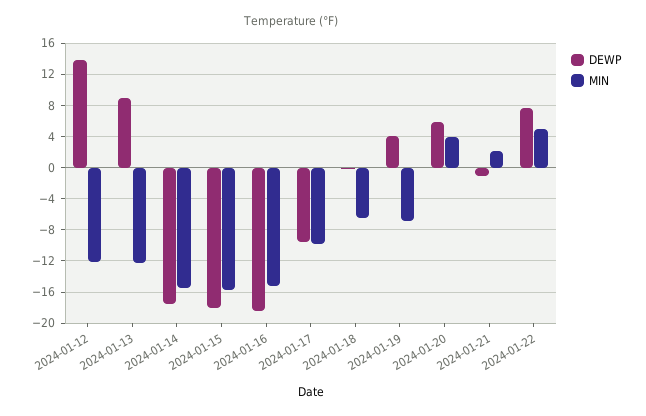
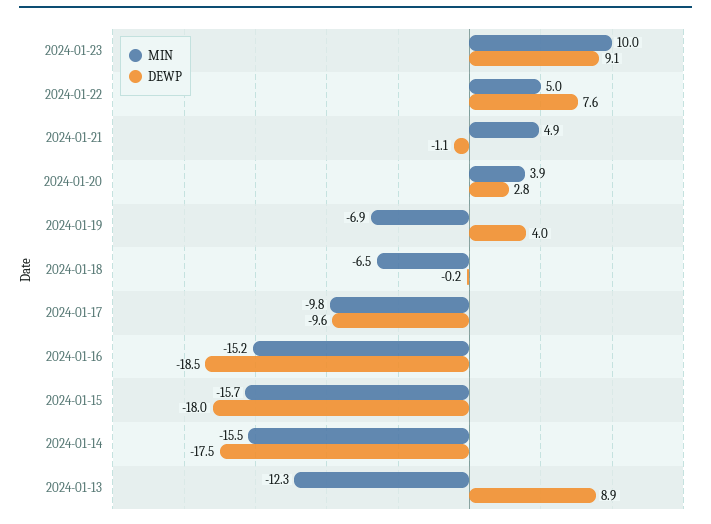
DEWP, 2024-01-12: 14 -> none
MIN, 2024-01-12: -12 -> none
DEWP, 2024-01-20: 6 -> 2.8
MIN, 2024-01-21: 2 -> 4.9
MIN, 2024-01-23: none -> 10
DEWP, 2024-01-23: none -> 9.1

